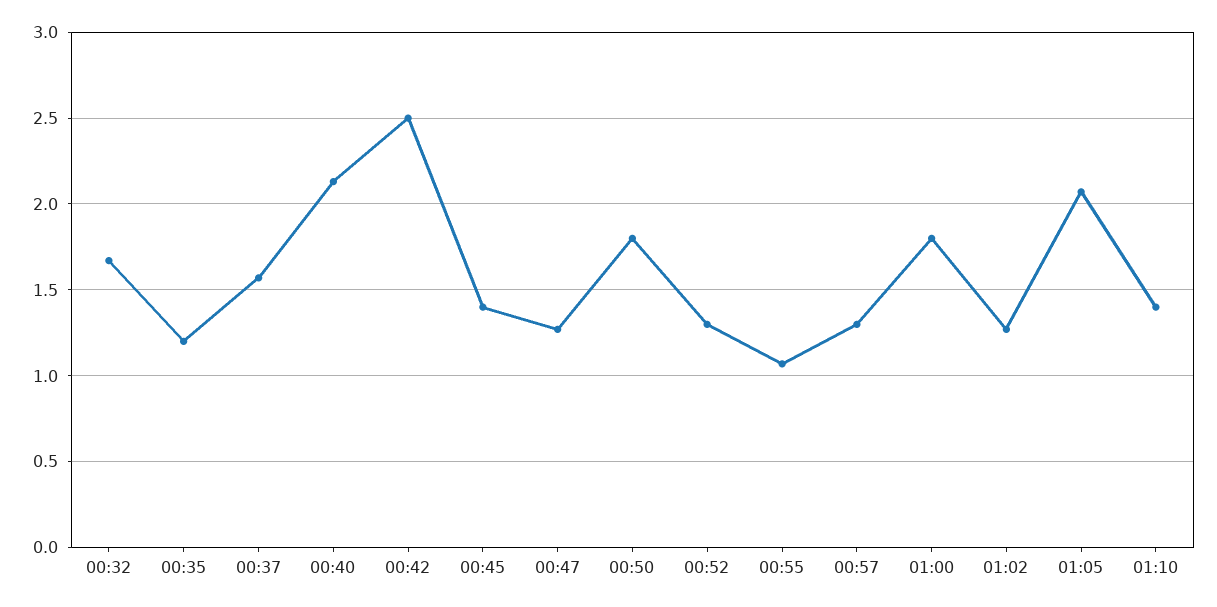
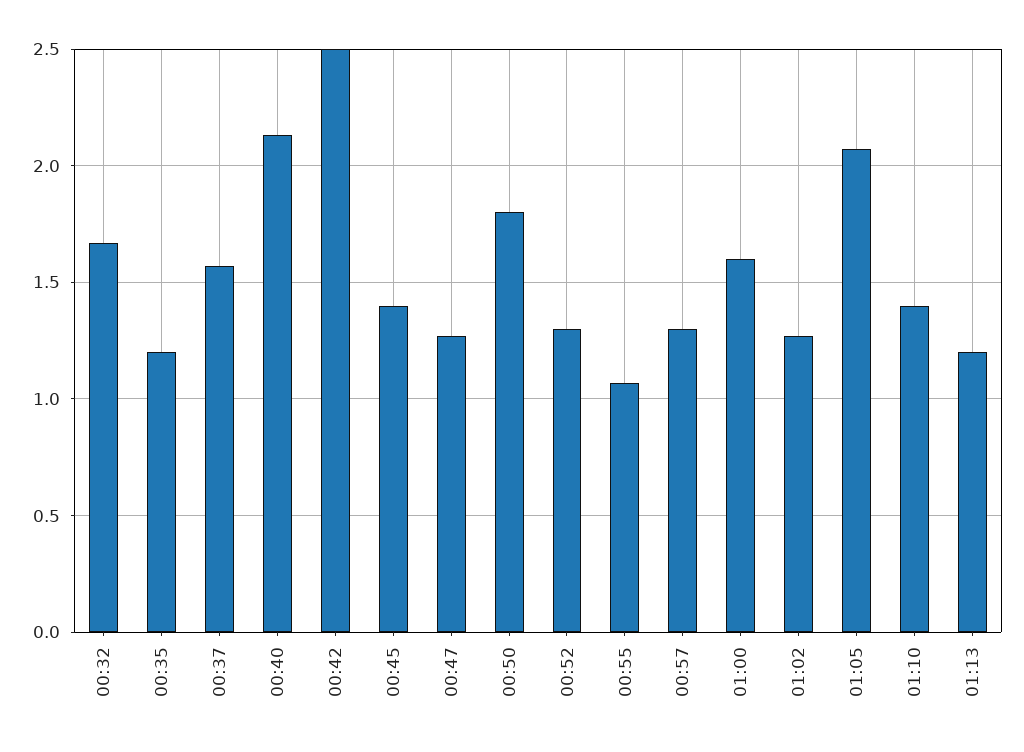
01:00: 1.8 -> 1.6
01:13: none -> 1.2

